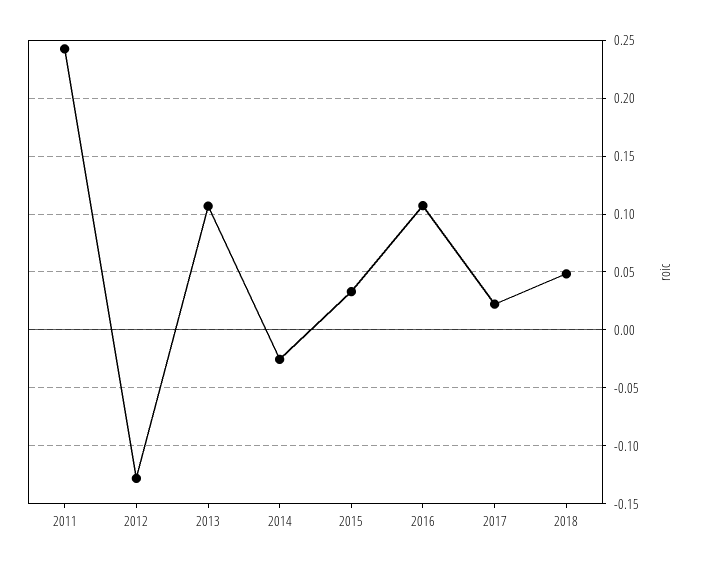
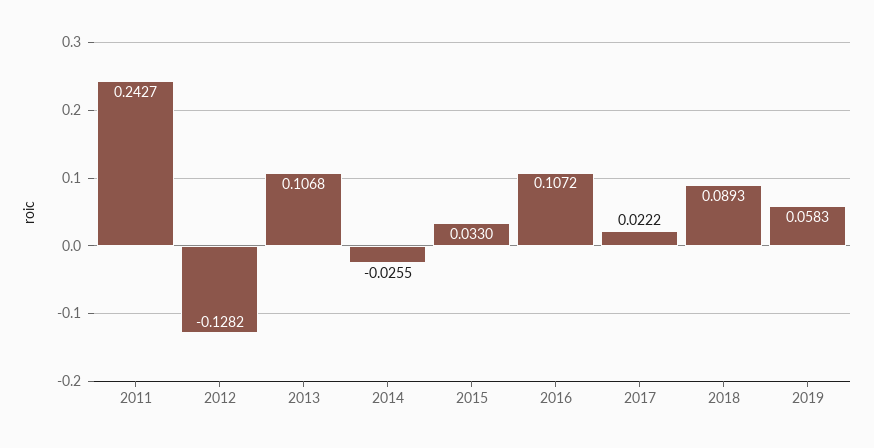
2018: 0.05 -> 0.0893
2019: none -> 0.0583

